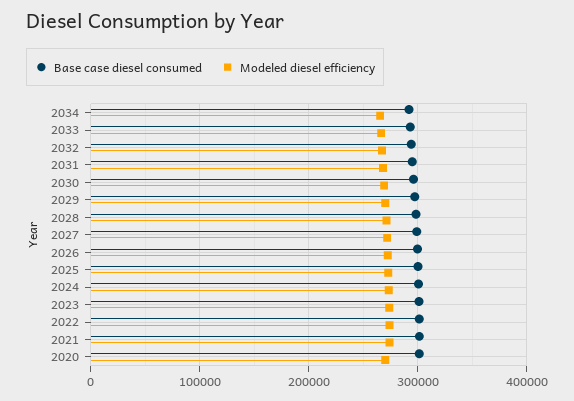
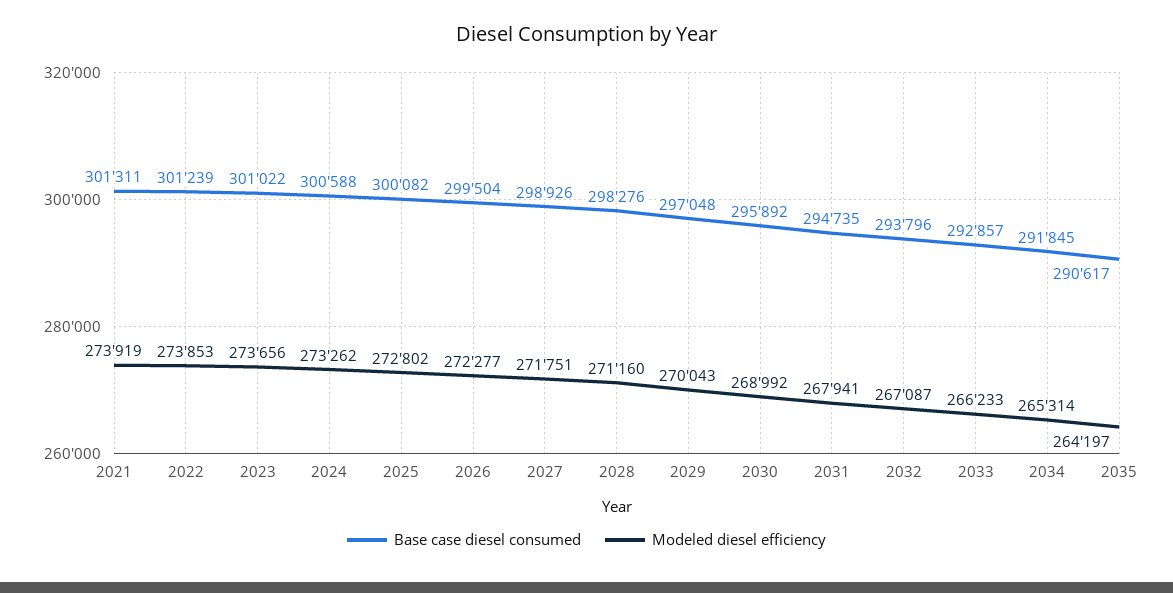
Base case diesel consumed, 2020: 300000 -> none
Modeled diesel efficiency, 2020: 270000 -> none
Base case diesel consumed, 2035: none -> 290617
Modeled diesel efficiency, 2035: none -> 264197

